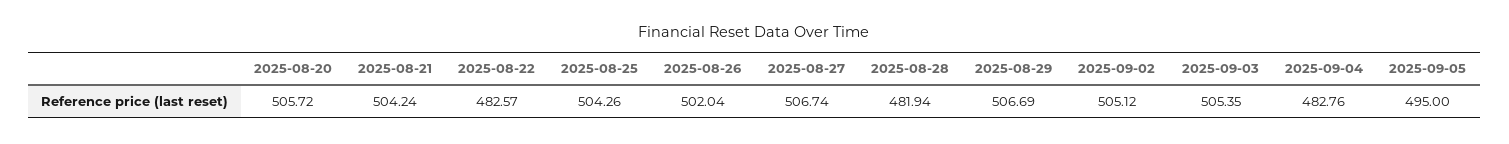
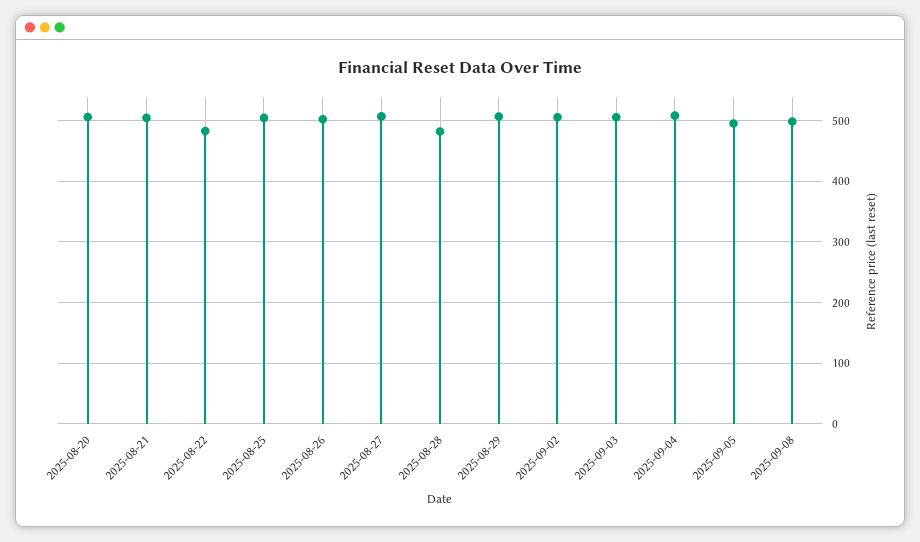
2025-09-04: 482.76 -> 510
2025-09-08: none -> 500

